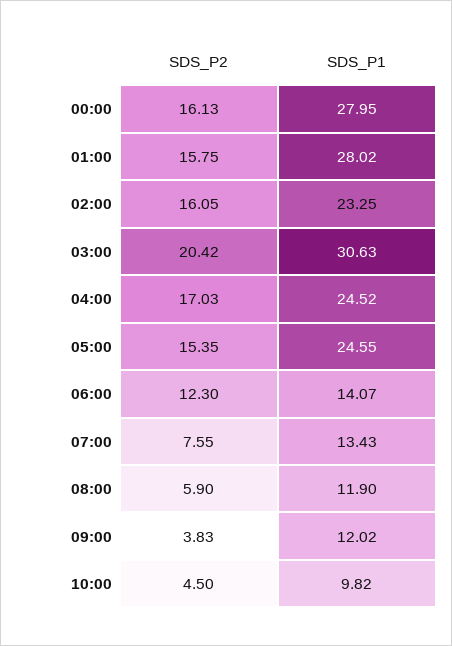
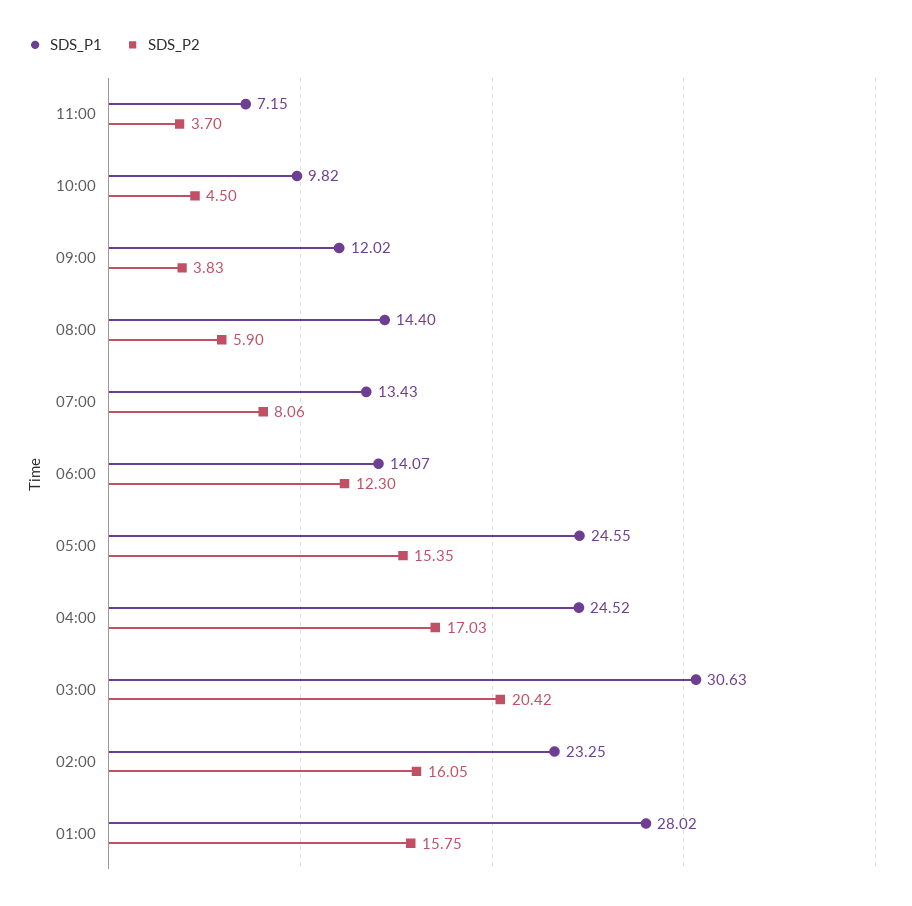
SDS_P2, 00:00: 16.13 -> none
SDS_P1, 00:00: 27.95 -> none
SDS_P2, 07:00: 7.55 -> 8.06
SDS_P1, 08:00: 11.9 -> 14.4
SDS_P1, 11:00: none -> 7.15
SDS_P2, 11:00: none -> 3.7

